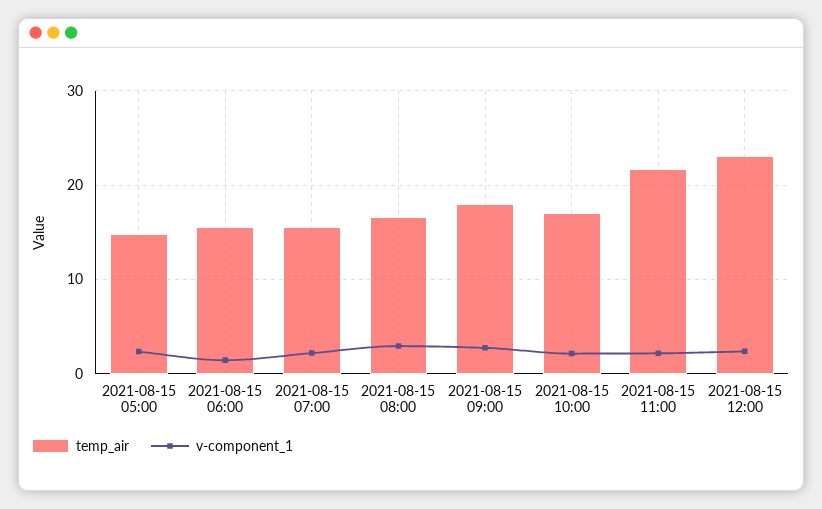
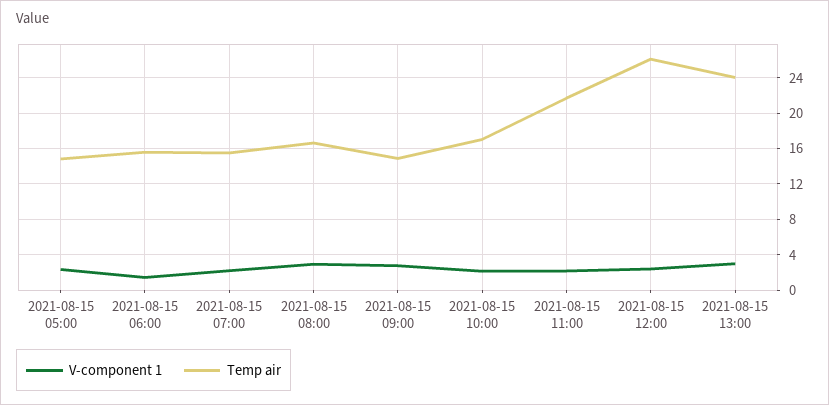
temp_air, 2021-08-15 09:00: 18 -> 15
temp_air, 2021-08-15 12:00: 23 -> 26
v-component_1, 2021-08-15 13:00: none -> 3
temp_air, 2021-08-15 13:00: none -> 24

